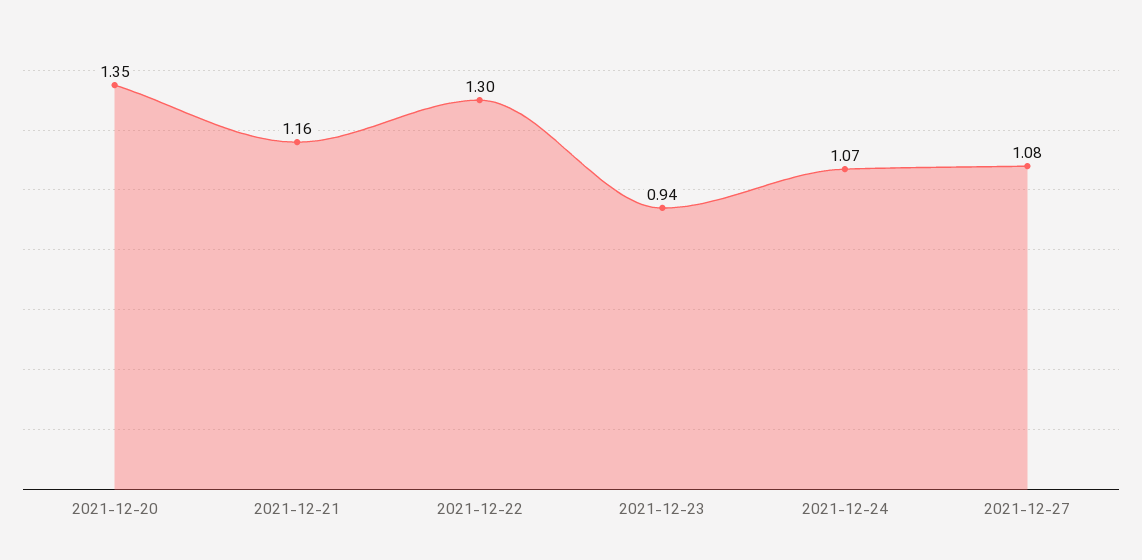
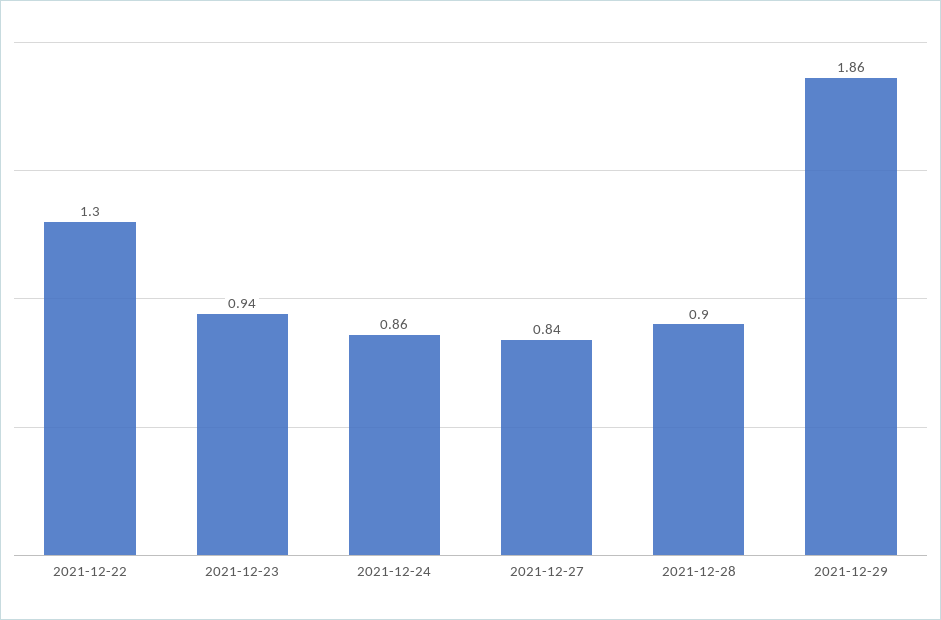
2021-12-20: 1.35 -> none
2021-12-21: 1.16 -> none
2021-12-24: 1.07 -> 0.86
2021-12-27: 1.08 -> 0.84
2021-12-28: none -> 0.9
2021-12-29: none -> 1.86

